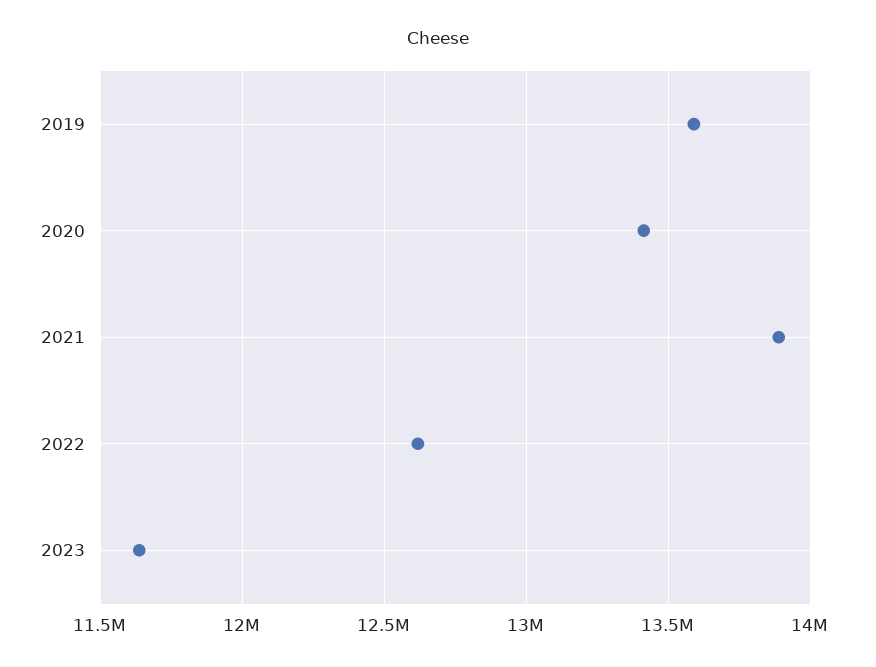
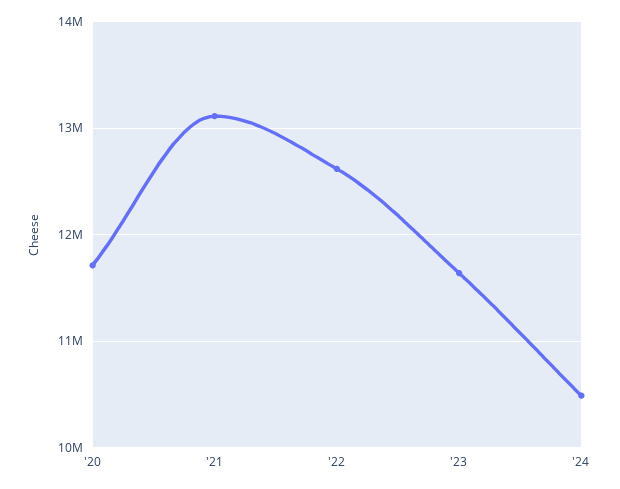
2019: 13600000 -> none
2020: 13400000 -> 11700000
2021: 13900000 -> 13100000
'24: none -> 10500000

